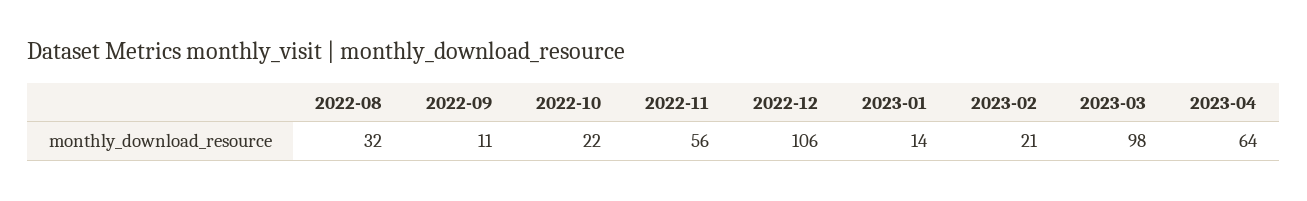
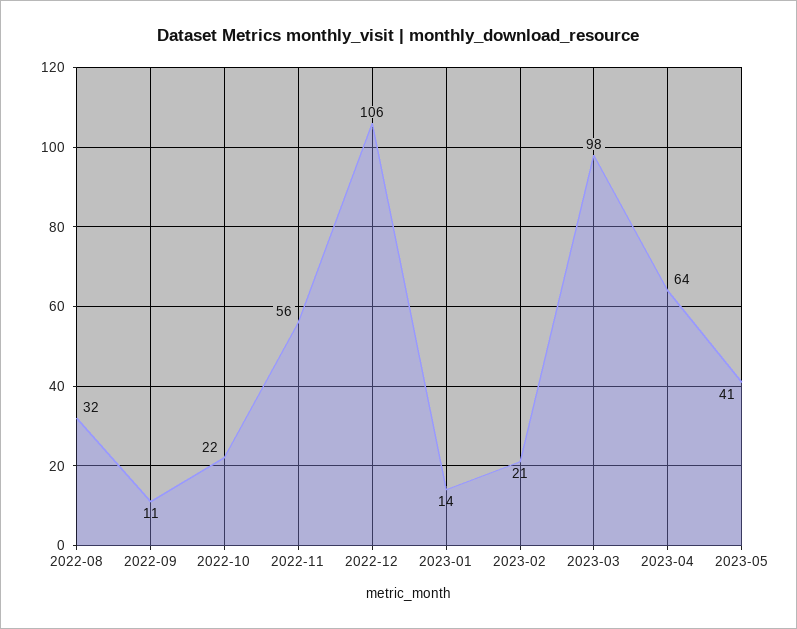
2023-05: none -> 41

